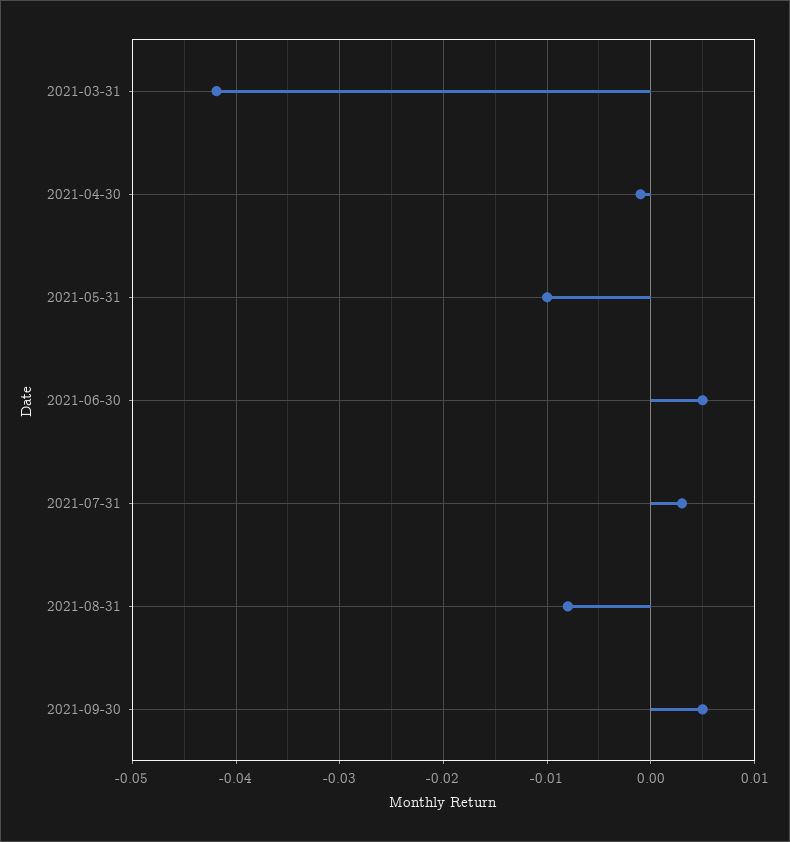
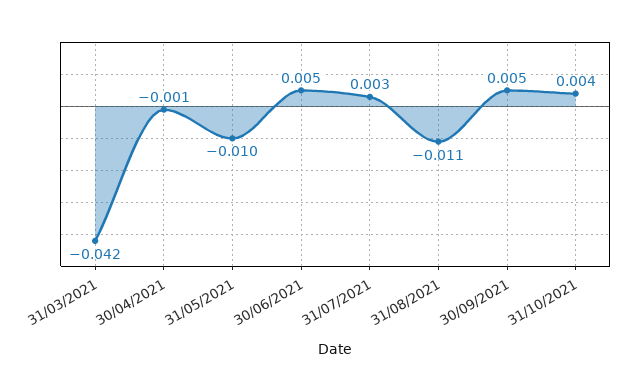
2021-08-31: -0.008 -> -0.011
31/10/2021: none -> 0.004

